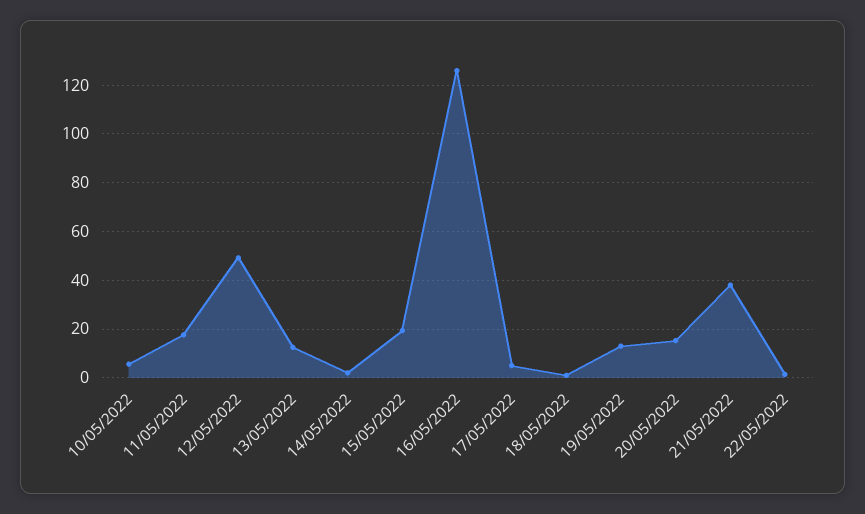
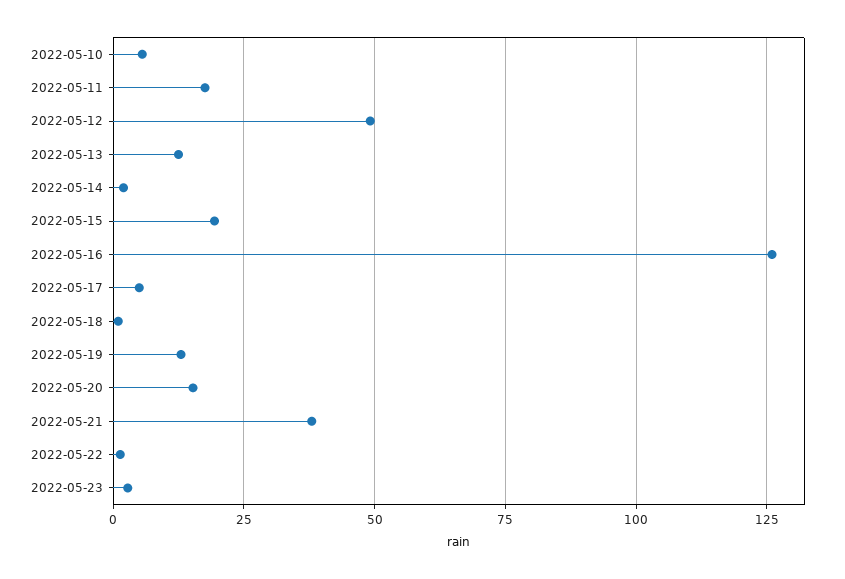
2022-05-23: none -> 2.5

